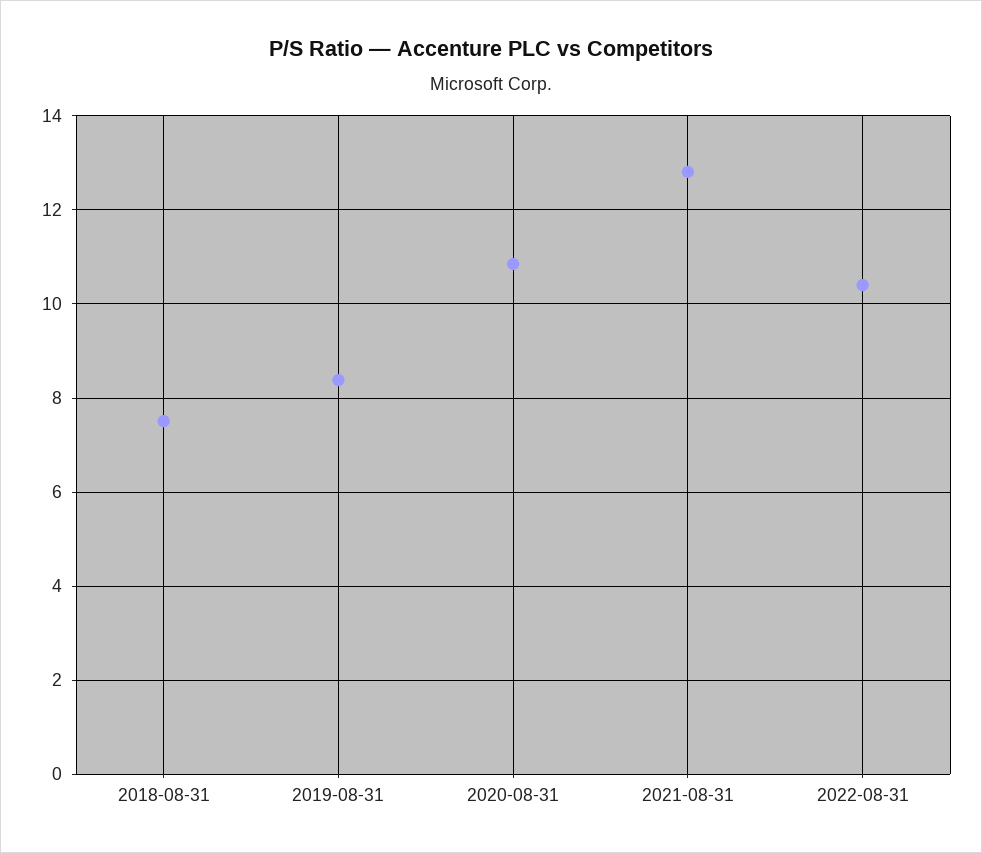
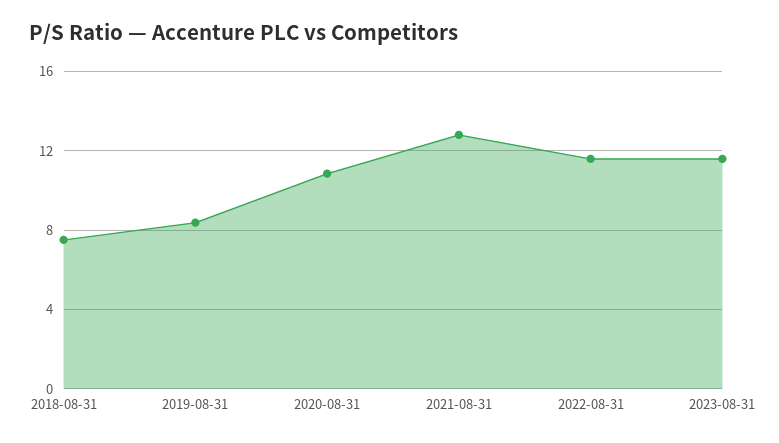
2022-08-31: 10.4 -> 11.5
2023-08-31: none -> 11.5

